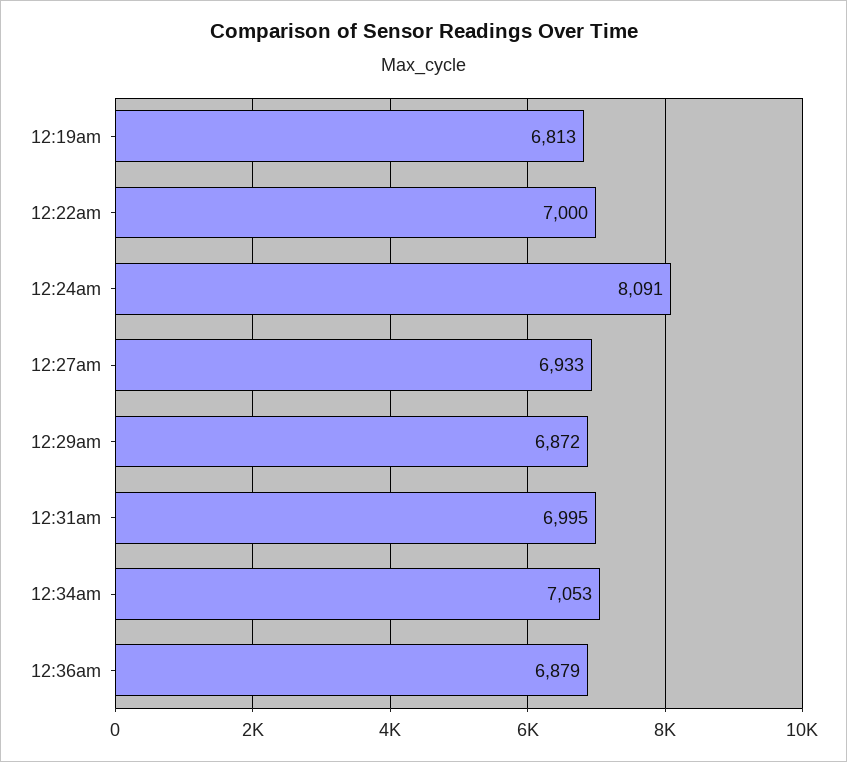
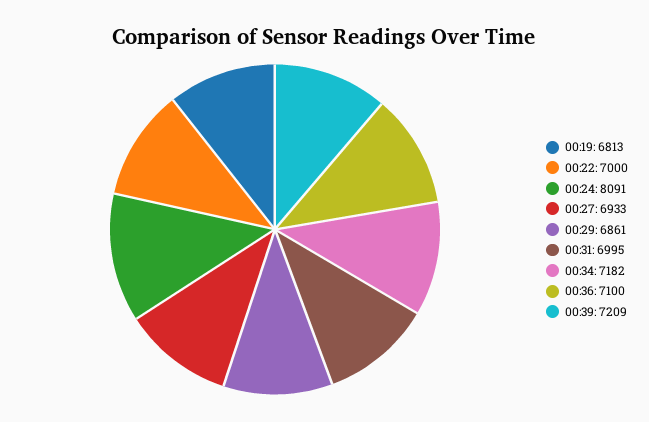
12:29am: 6872 -> 6861
12:34am: 7053 -> 7182
12:36am: 6879 -> 7100
00:39: none -> 7209

